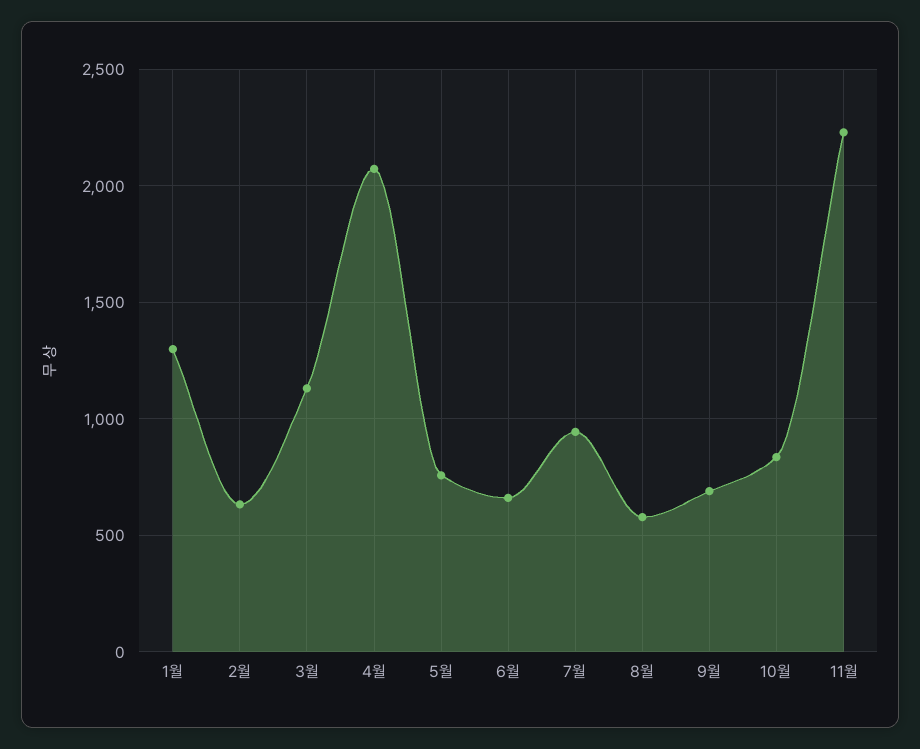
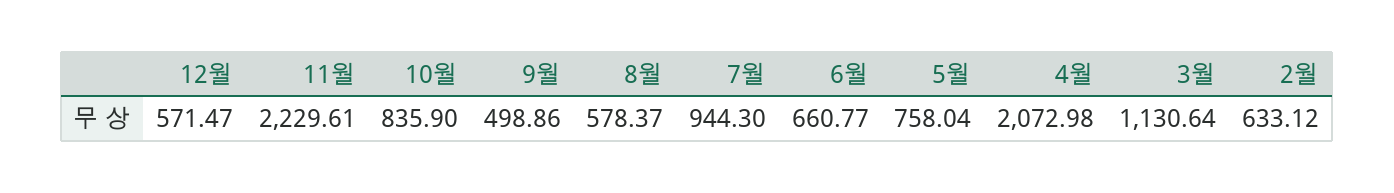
1월: 1300 -> none
9월: 700 -> 498.86
12월: none -> 571.47

